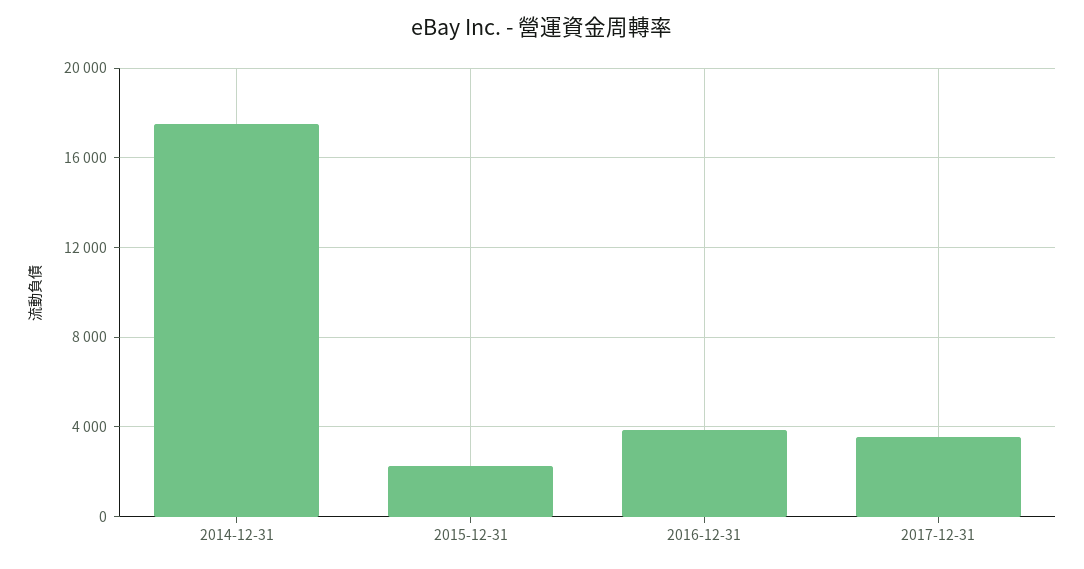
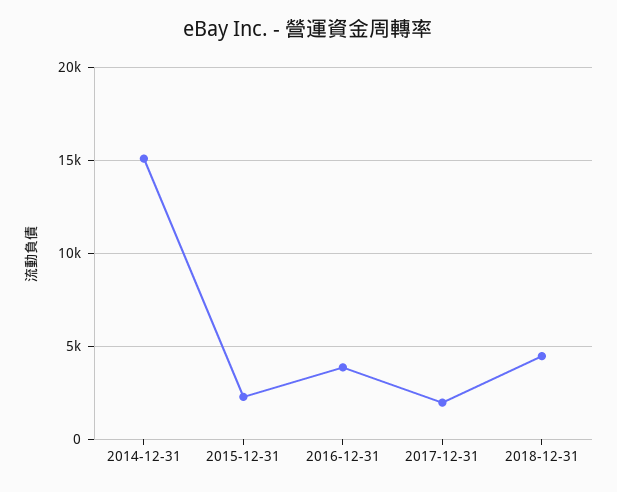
2014-12-31: 17500 -> 15000
2017-12-31: 3500 -> 2000
2018-12-31: none -> 4500

